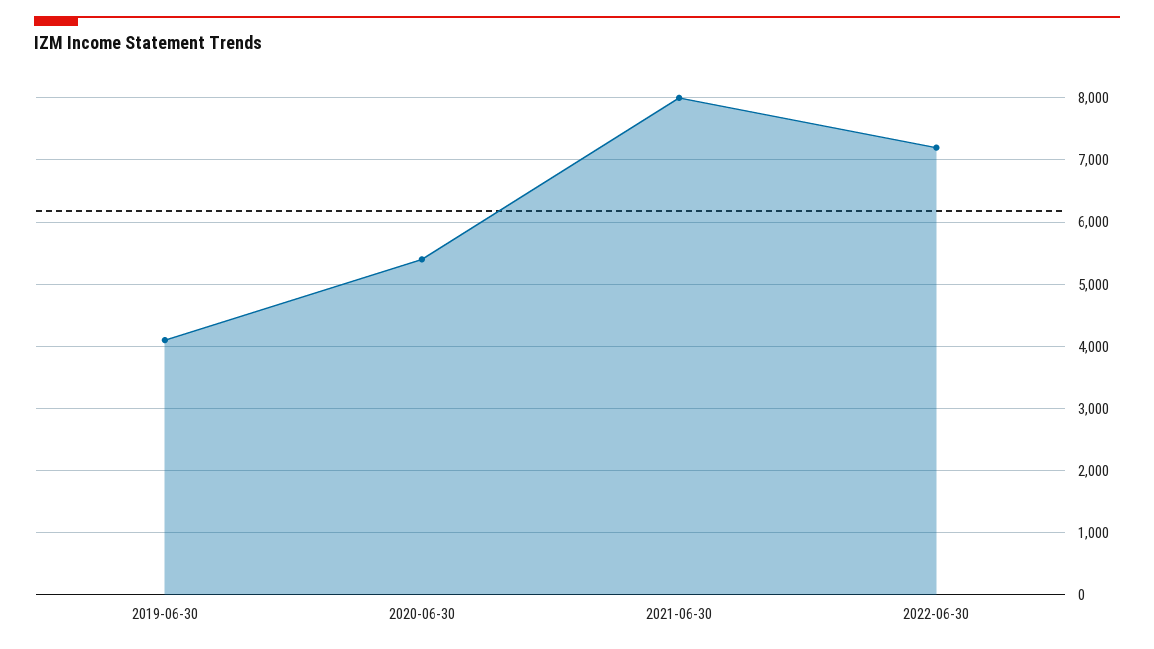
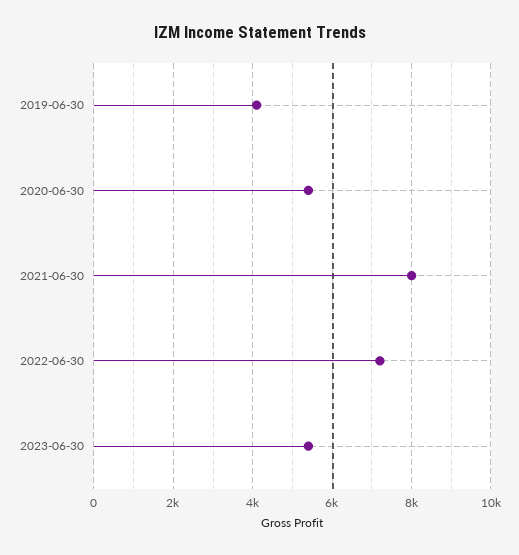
2023-06-30: none -> 5400

